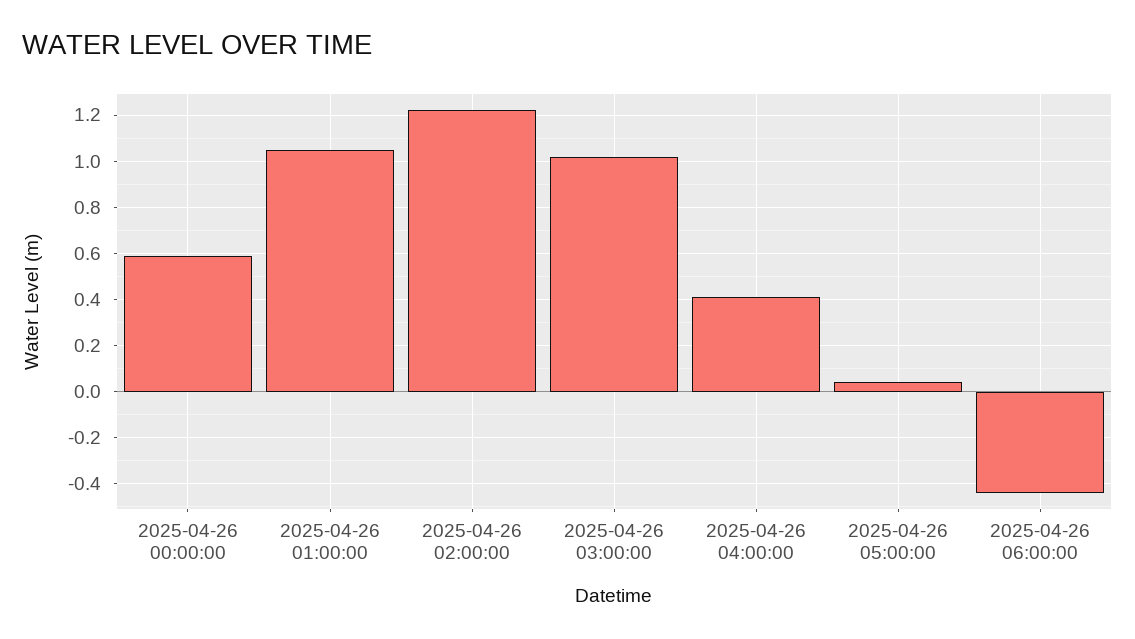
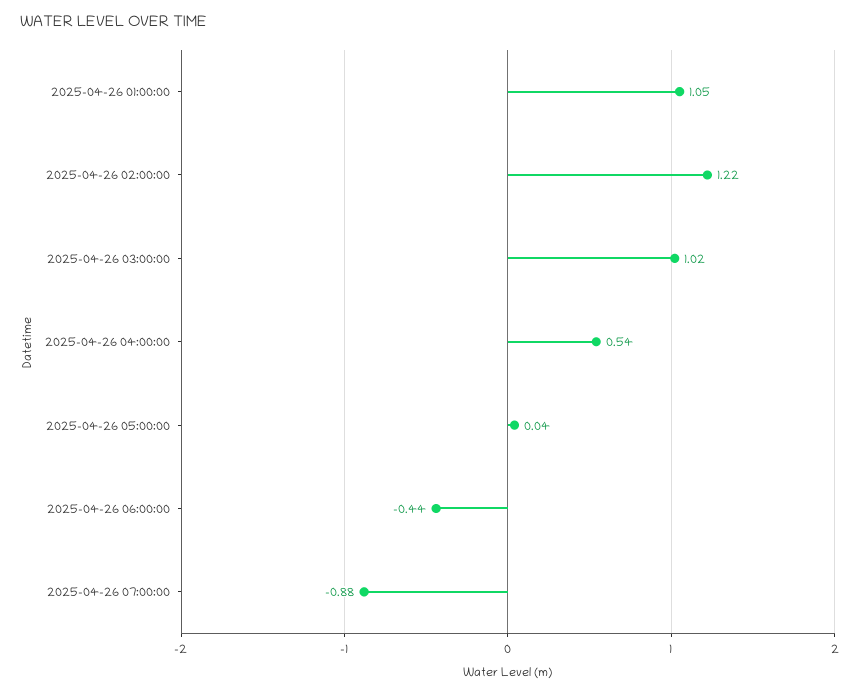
2025-04-26 00:00:00: 0.6 -> none
2025-04-26 04:00:00: 0.4 -> 0.54
2025-04-26 07:00:00: none -> -0.88

